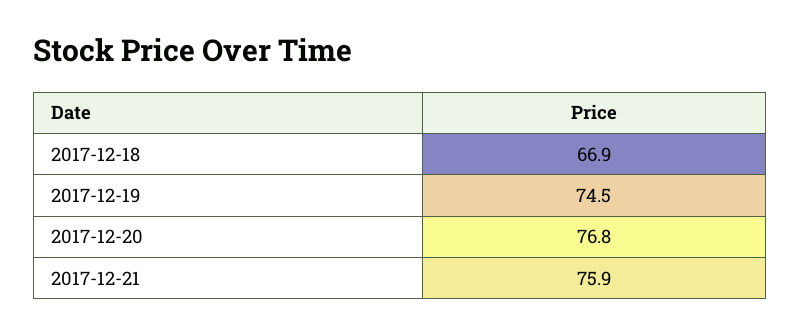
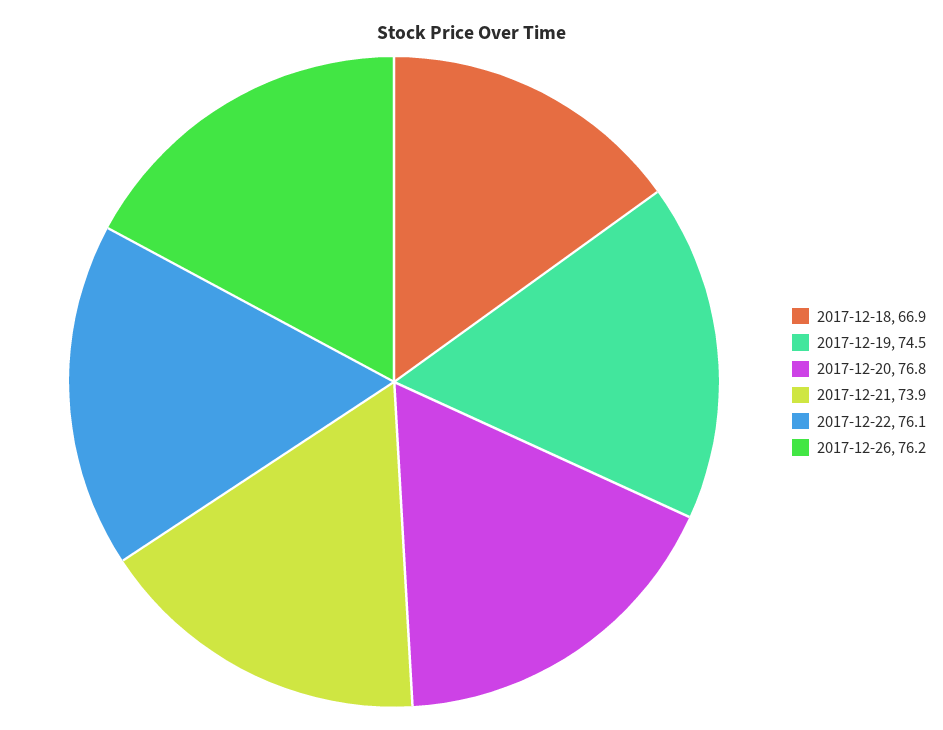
2017-12-21: 75.9 -> 73.9
2017-12-22: none -> 76.1
2017-12-26: none -> 76.2

